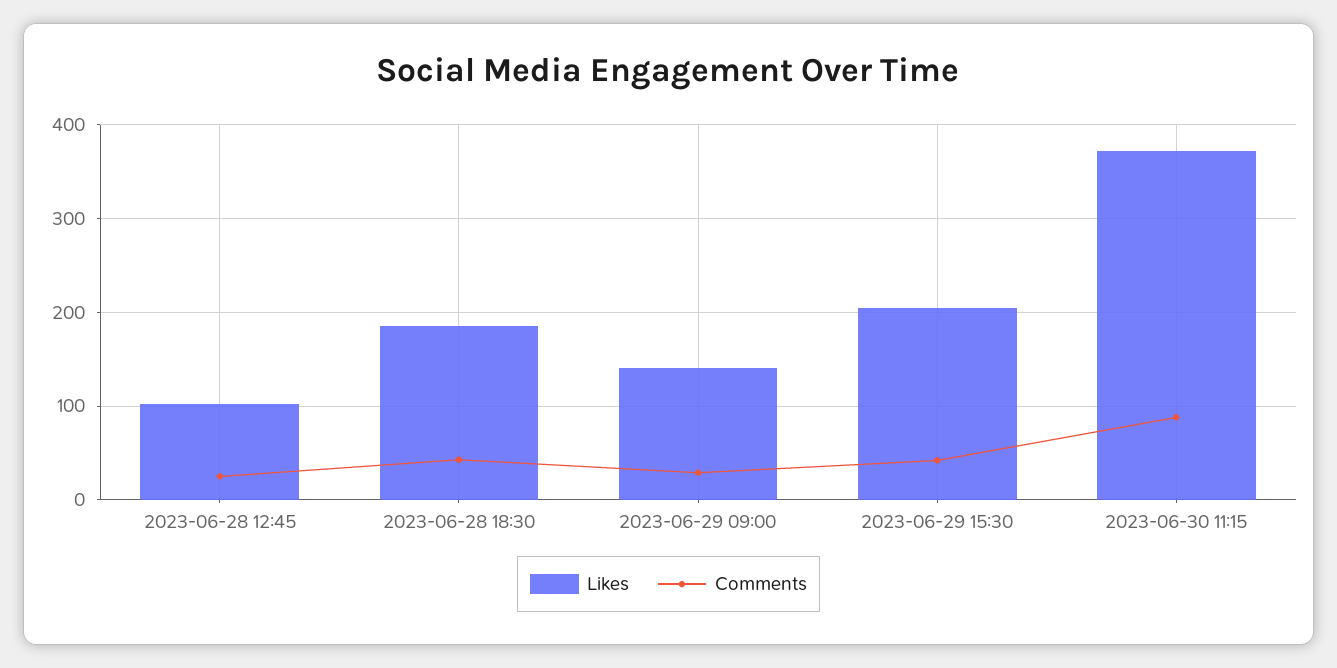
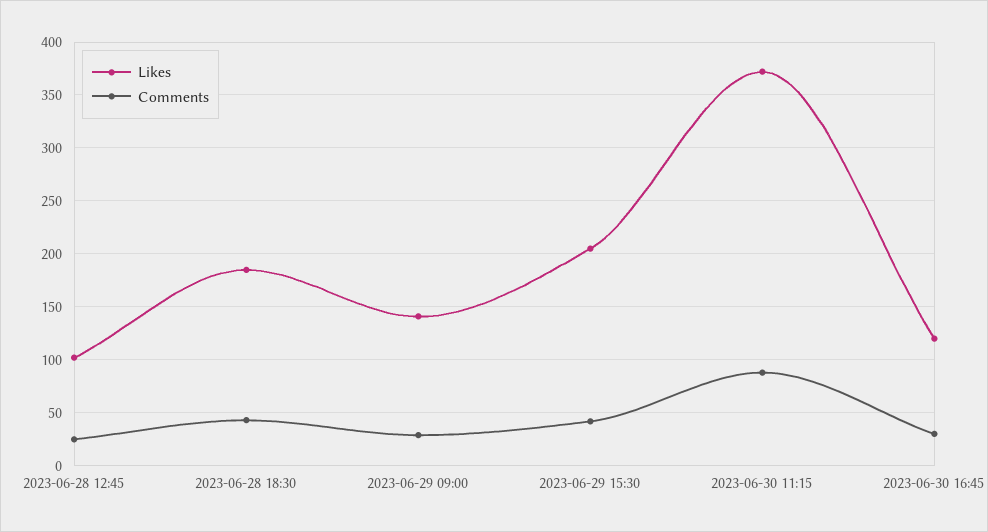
Likes, 2023-06-30 16:45: none -> 120
Comments, 2023-06-30 16:45: none -> 30

